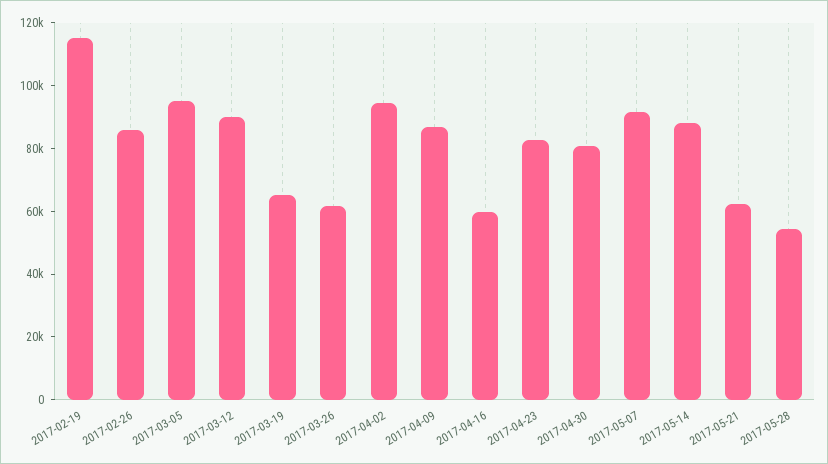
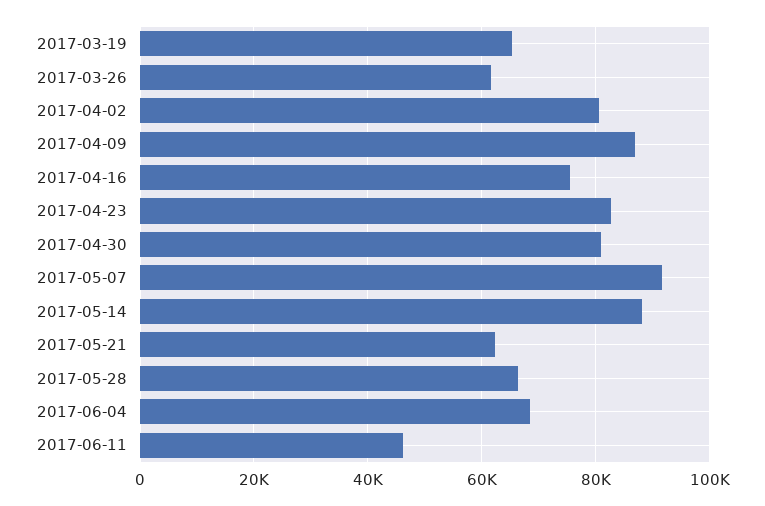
2017-02-19: 115000 -> none
2017-02-26: 85000 -> none
2017-03-05: 95000 -> none
2017-03-12: 90000 -> none
2017-04-02: 95000 -> 80000
2017-04-16: 60000 -> 76000
2017-05-28: 55000 -> 66000
2017-06-04: none -> 68000
2017-06-11: none -> 46000

